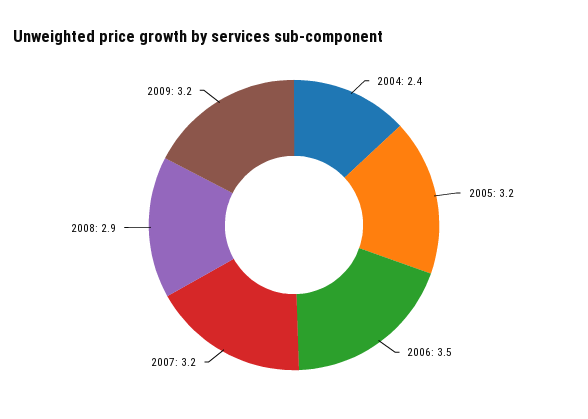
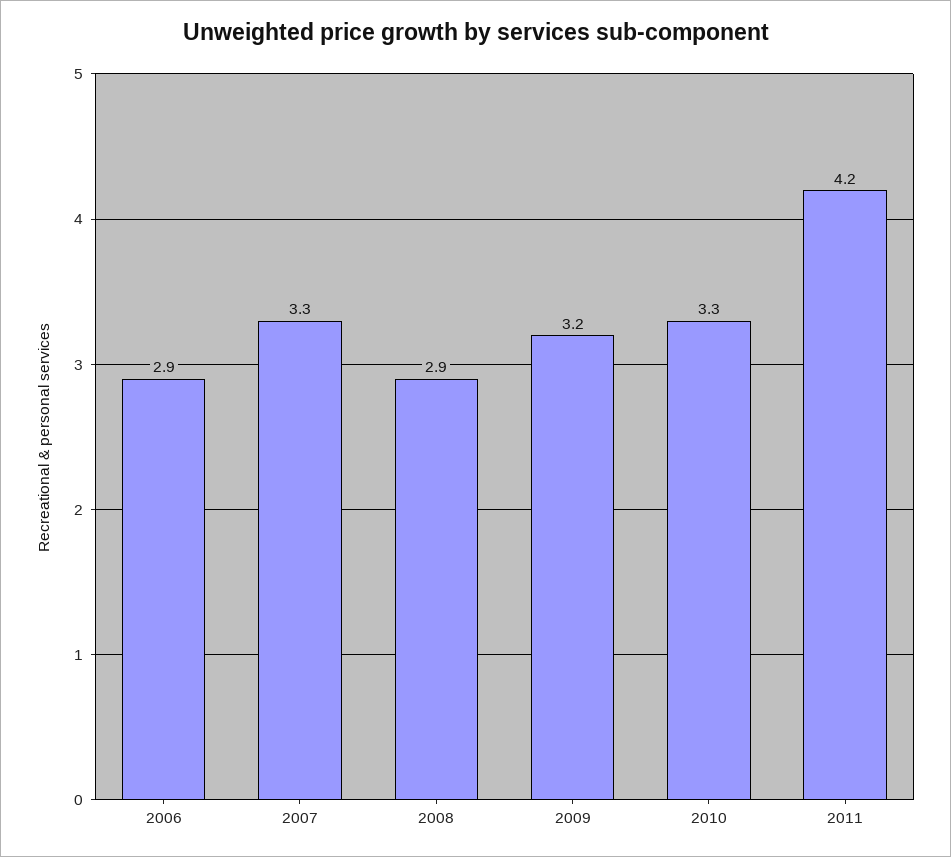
2004: 2.4 -> none
2005: 3.2 -> none
2006: 3.5 -> 2.9
2007: 3.2 -> 3.3
2010: none -> 3.3
2011: none -> 4.2

